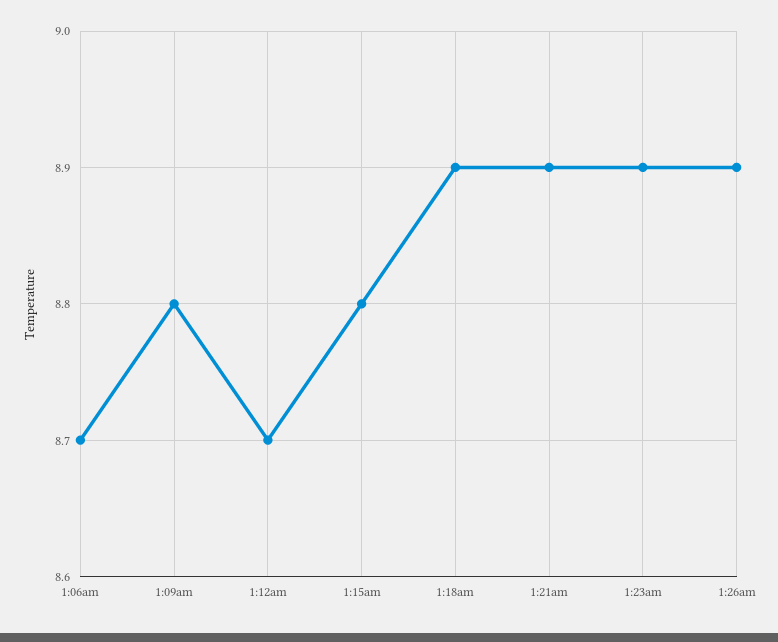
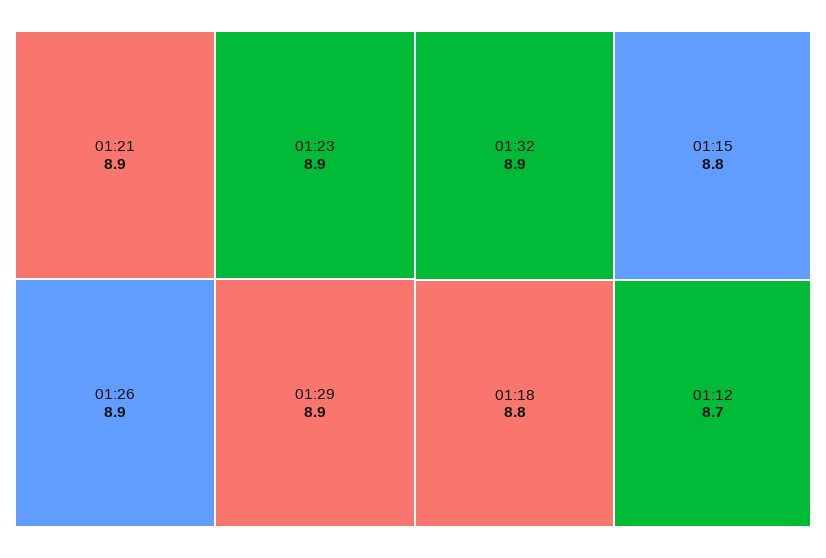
1:06am: 8.7 -> none
1:09am: 8.8 -> none
1:18am: 8.9 -> 8.8
01:29: none -> 8.9
01:32: none -> 8.9

